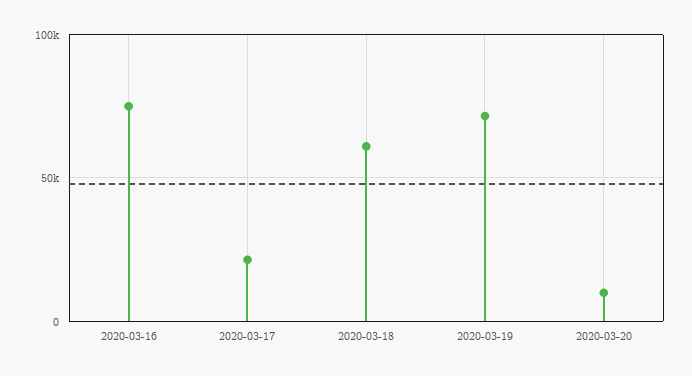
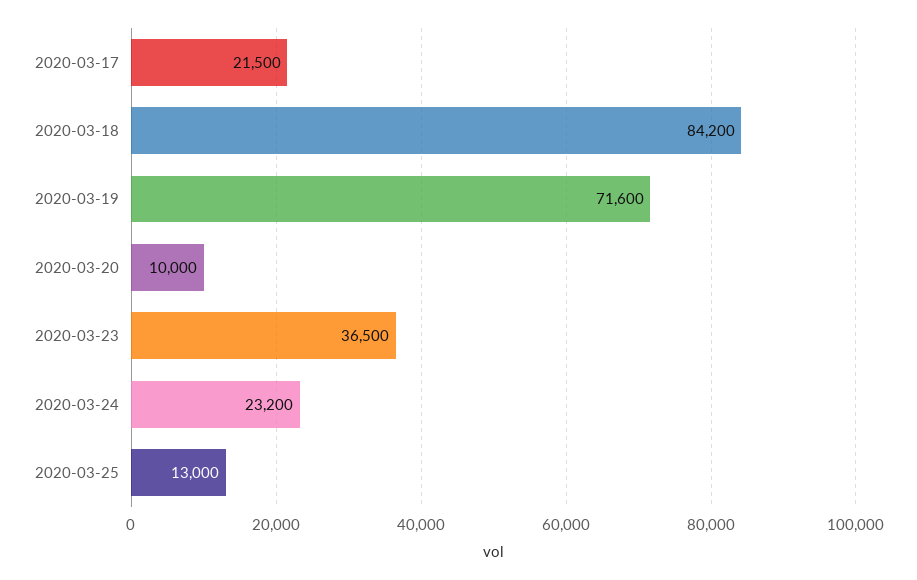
2020-03-16: 75000 -> none
2020-03-18: 60000 -> 84200
2020-03-23: none -> 36500
2020-03-24: none -> 23200
2020-03-25: none -> 13000

